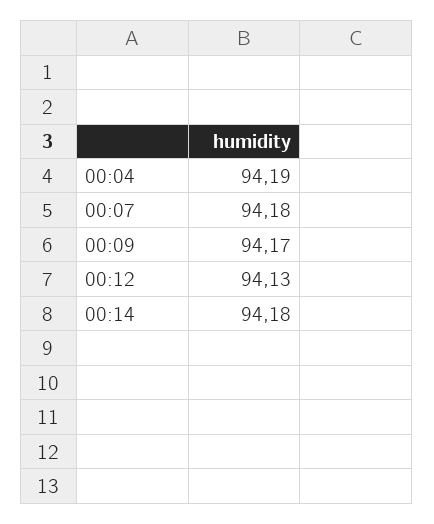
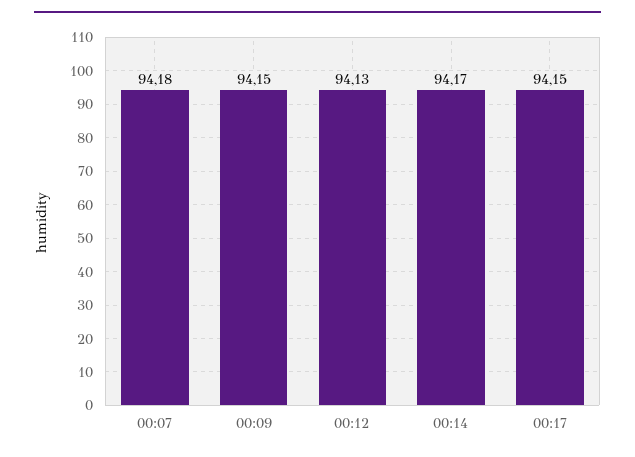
00:04: 94.19 -> none
00:09: 94.17 -> 94.15
00:14: 94.18 -> 94.17
00:17: none -> 94.15

